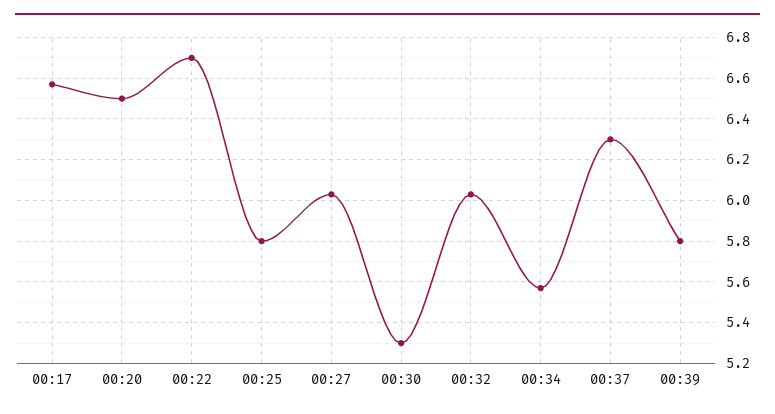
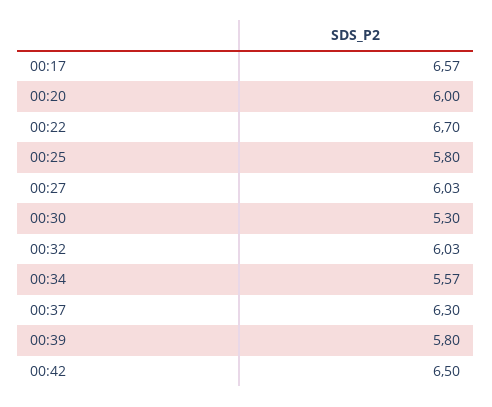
00:20: 6.5 -> 6
00:42: none -> 6.5

